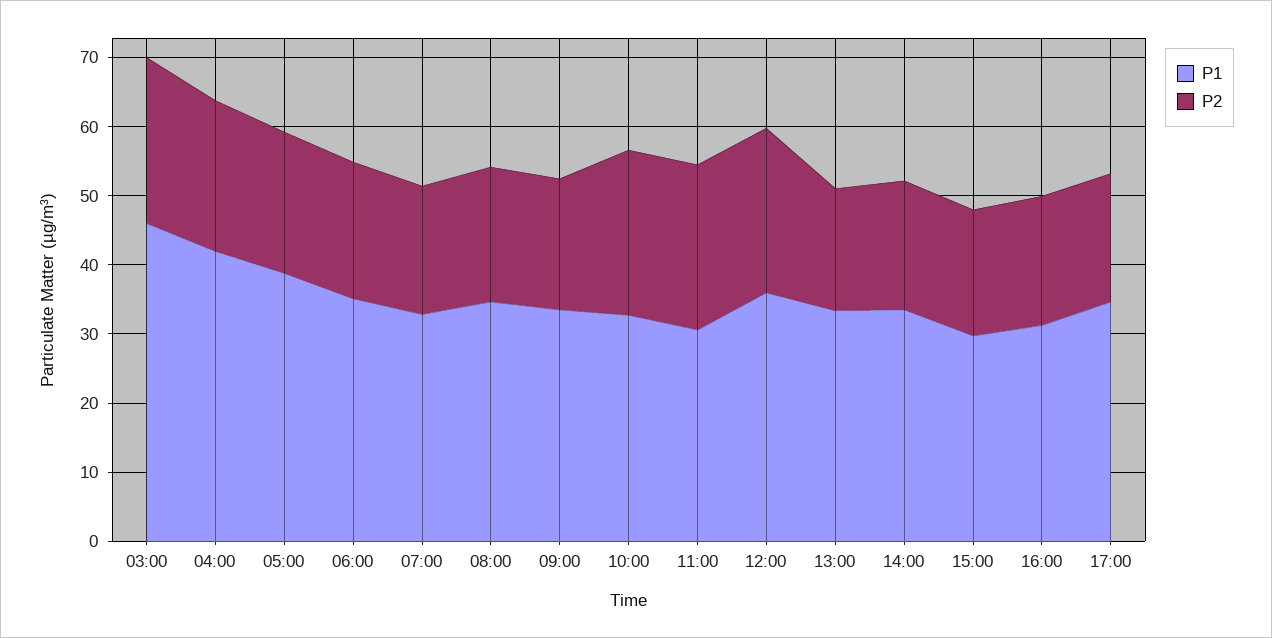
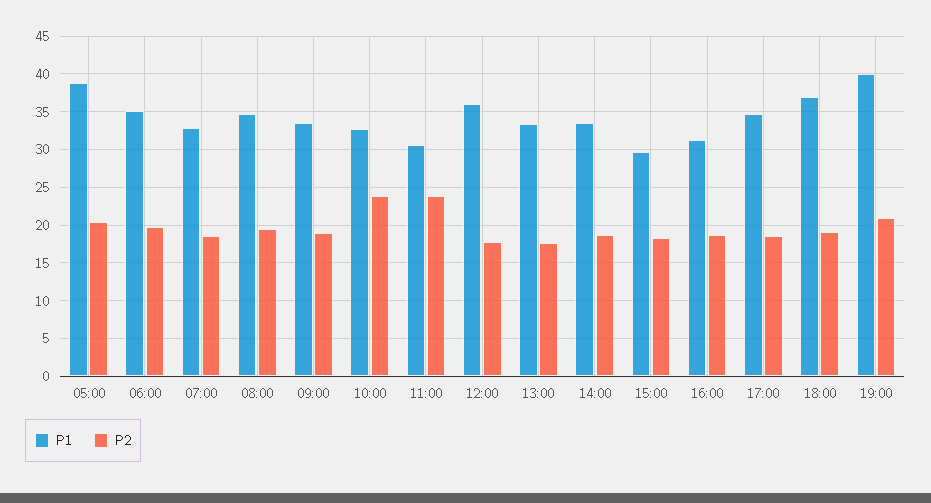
P1, 03:00: 46 -> none
P2, 03:00: 24 -> none
P1, 04:00: 42 -> none
P2, 04:00: 22 -> none
P2, 12:00: 24 -> 18
P1, 18:00: none -> 37
P2, 18:00: none -> 19
P1, 19:00: none -> 40
P2, 19:00: none -> 21

